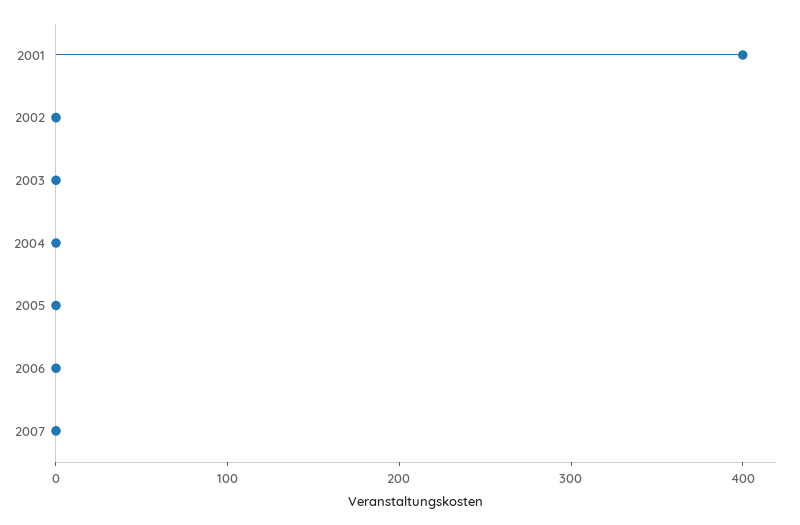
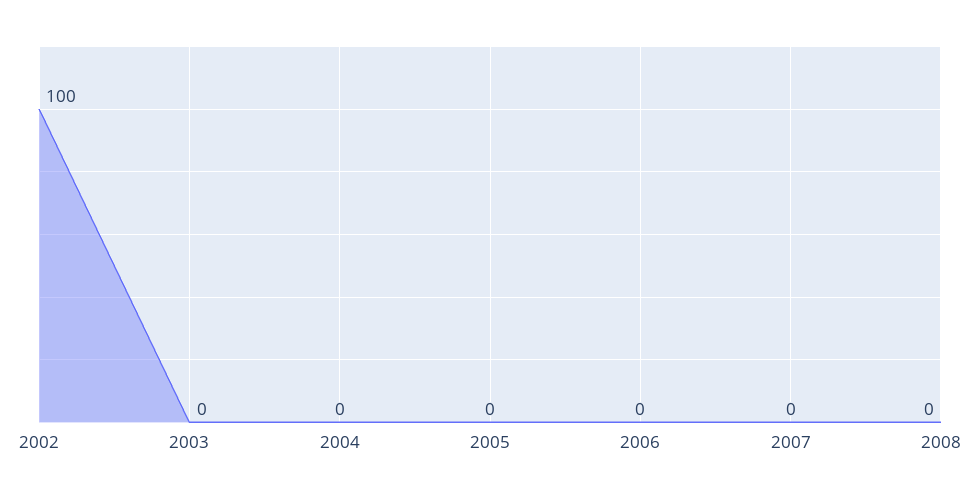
2001: 400 -> none
2002: 0 -> 100
2008: none -> 0

